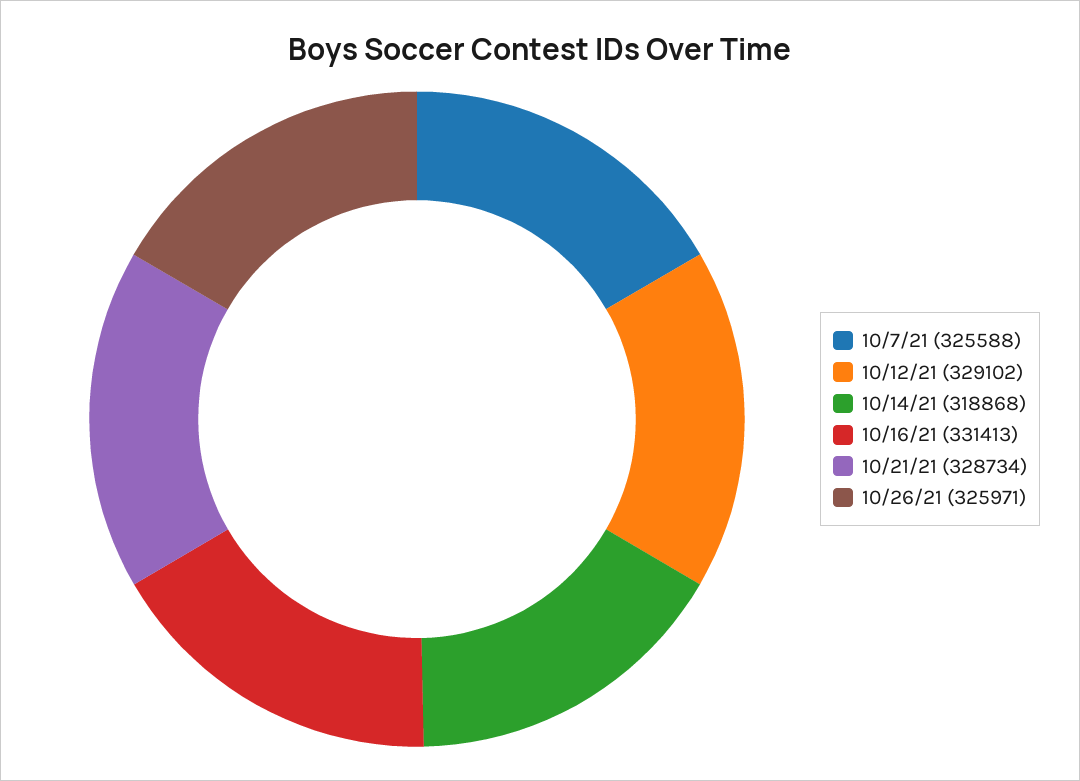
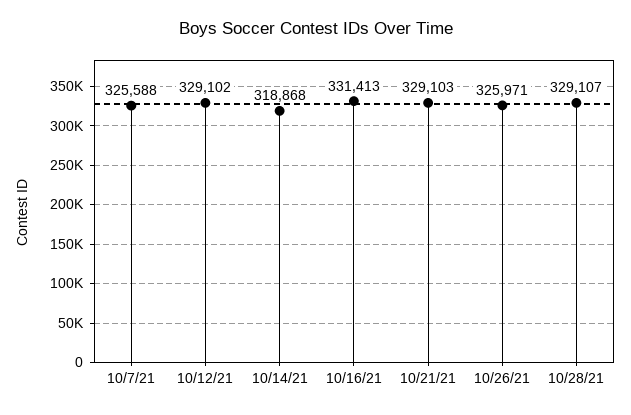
10/21/21: 328734 -> 329103
10/28/21: none -> 329107

